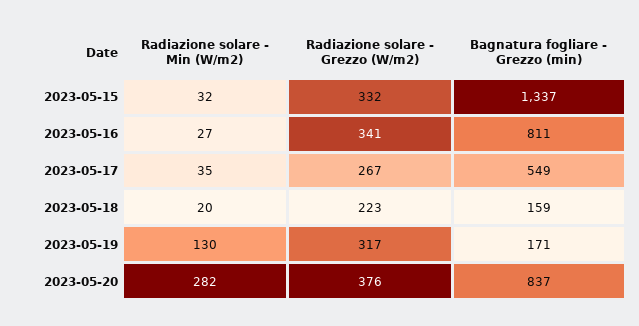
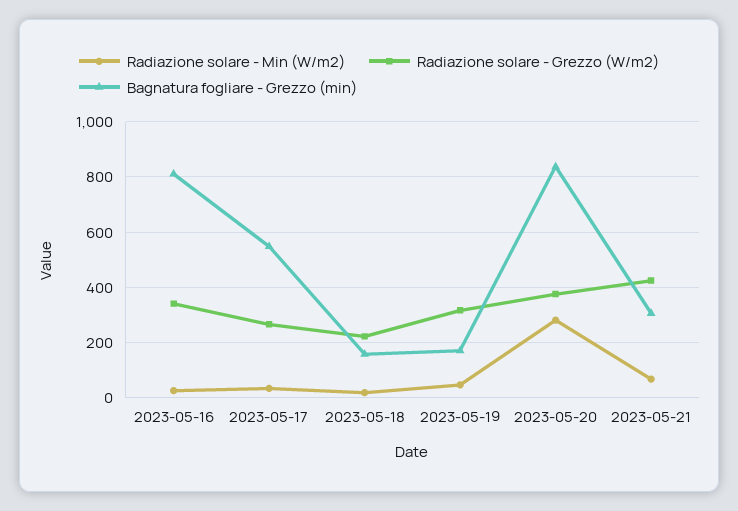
Radiazione solare - Min (W/m2), 2023-05-15: 32 -> none
Radiazione solare - Grezzo (W/m2), 2023-05-15: 332 -> none
Bagnatura fogliare - Grezzo (min), 2023-05-15: 1337 -> none
Radiazione solare - Min (W/m2), 2023-05-19: 130 -> 50
Radiazione solare - Min (W/m2), 2023-05-21: none -> 75
Radiazione solare - Grezzo (W/m2), 2023-05-21: none -> 425
Bagnatura fogliare - Grezzo (min), 2023-05-21: none -> 300

